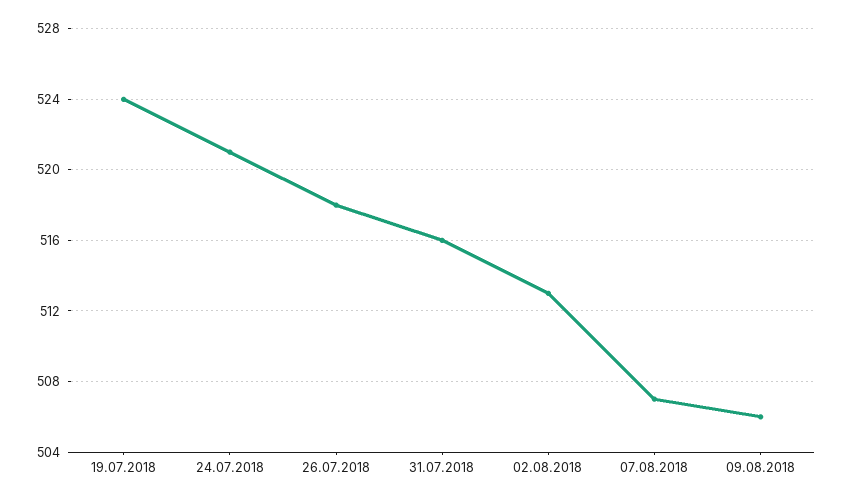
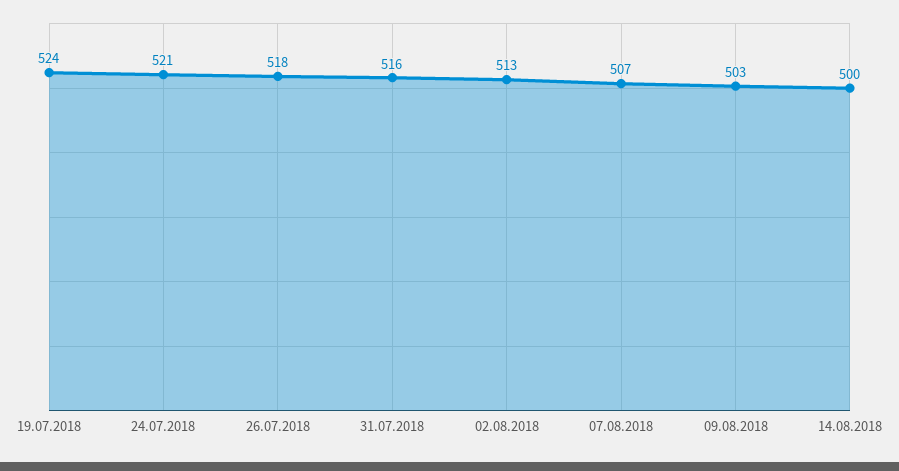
09.08.2018: 506 -> 503
14.08.2018: none -> 500

